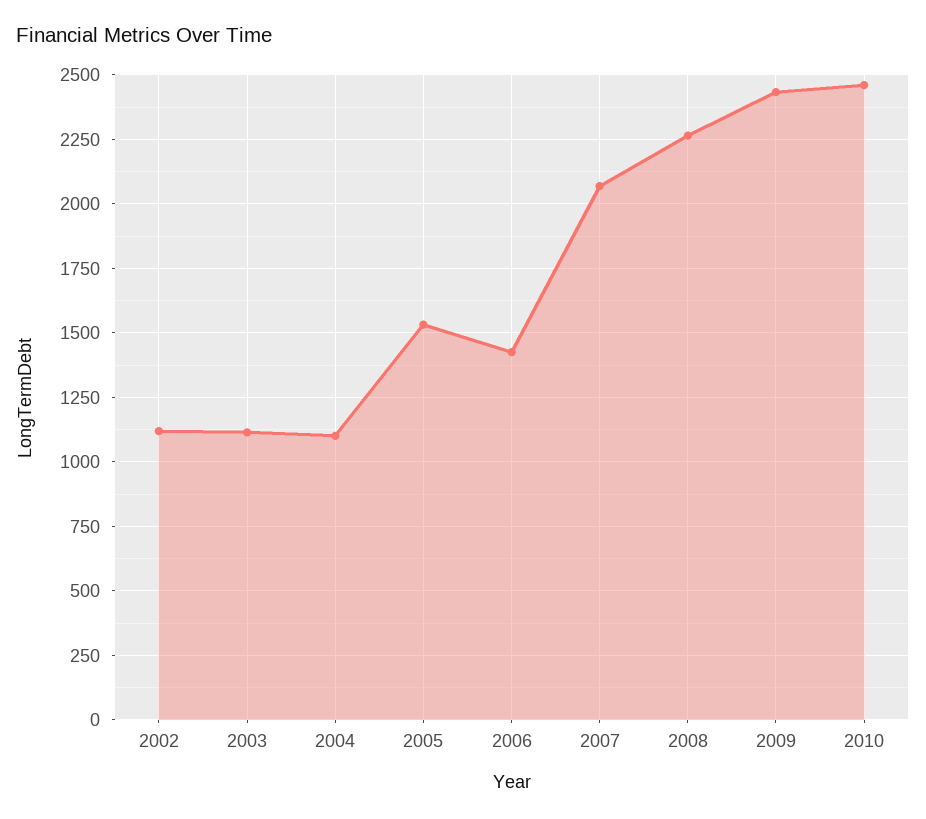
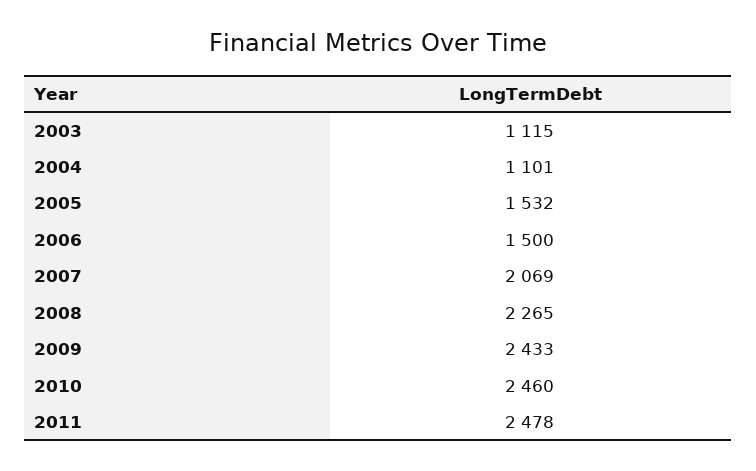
2002: 1125 -> none
2006: 1425 -> 1500
2011: none -> 2478

